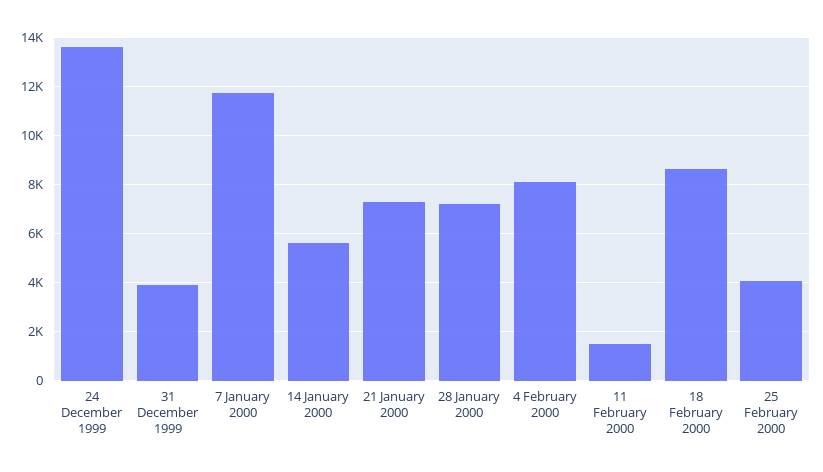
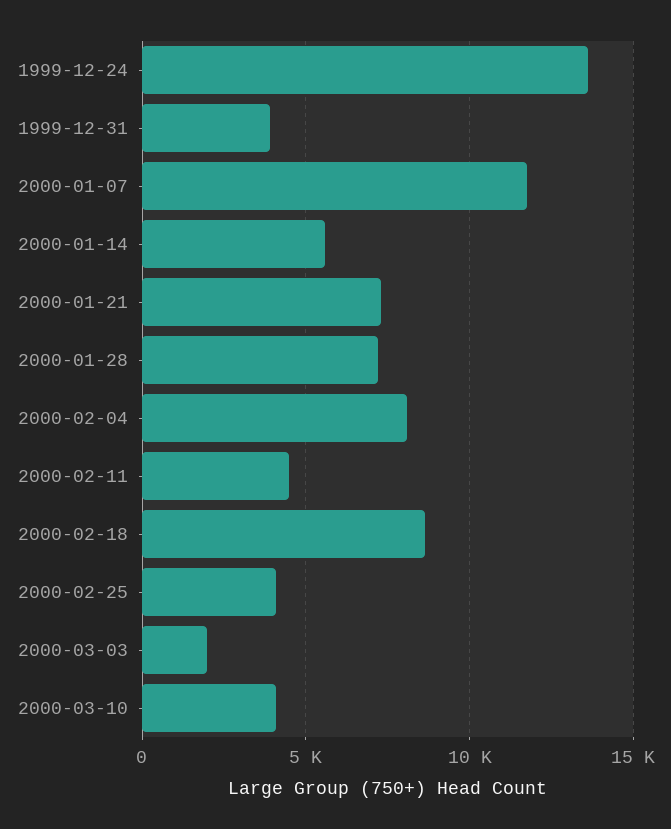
11 February 2000: 1500 -> 4500
2000-03-03: none -> 2000
2000-03-10: none -> 4000

